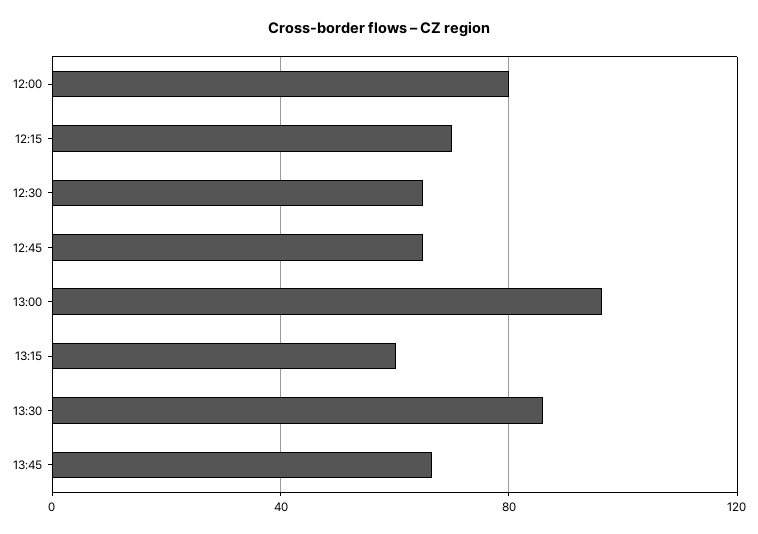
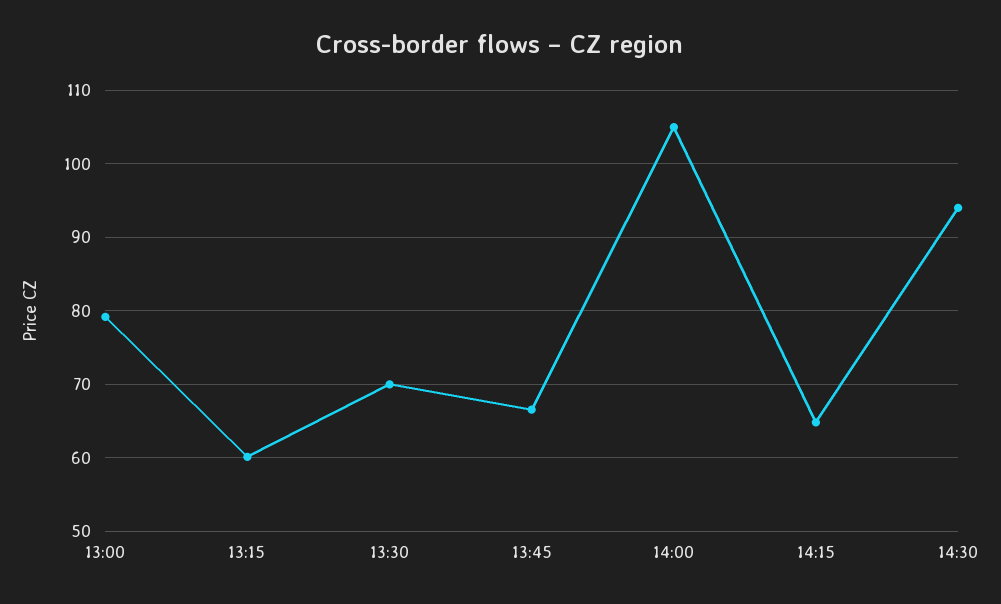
12:00: 80 -> none
12:15: 70 -> none
12:30: 65 -> none
12:45: 65 -> none
13:00: 95 -> 79
13:30: 85 -> 70
14:00: none -> 105
14:15: none -> 65
14:30: none -> 94

